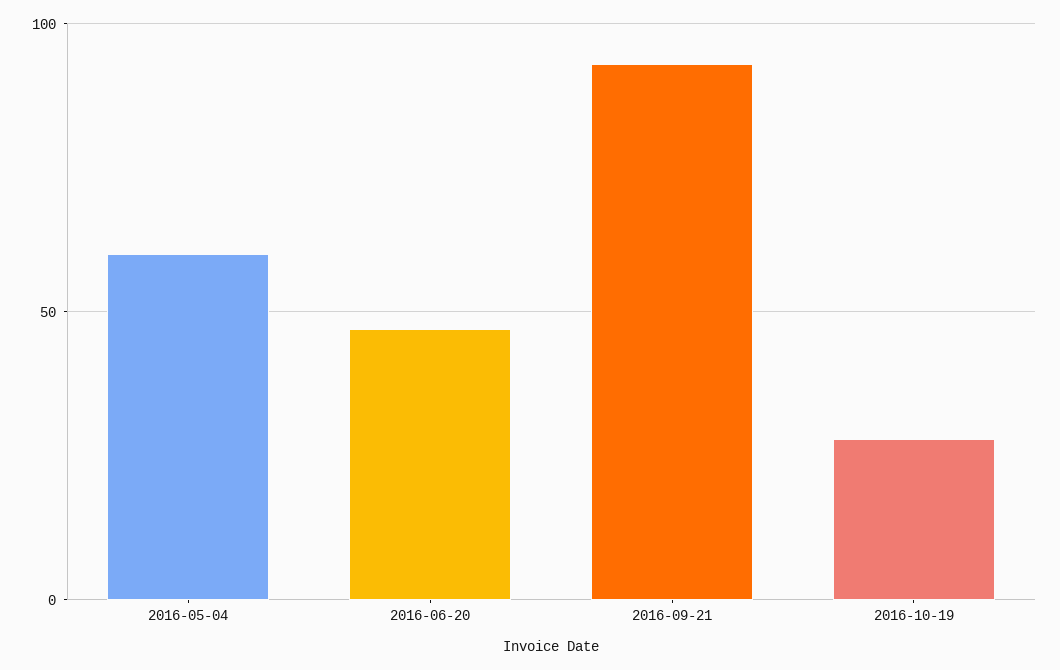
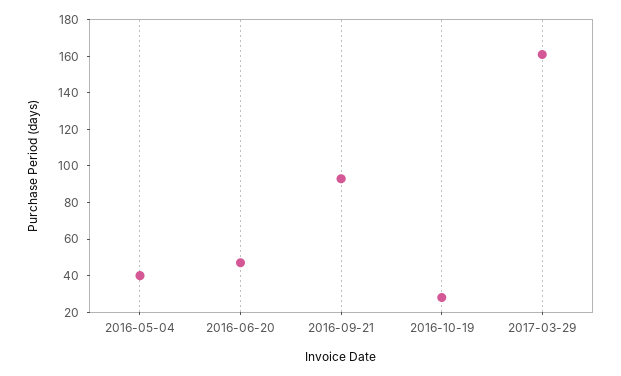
2016-05-04: 60 -> 40
2017-03-29: none -> 160

